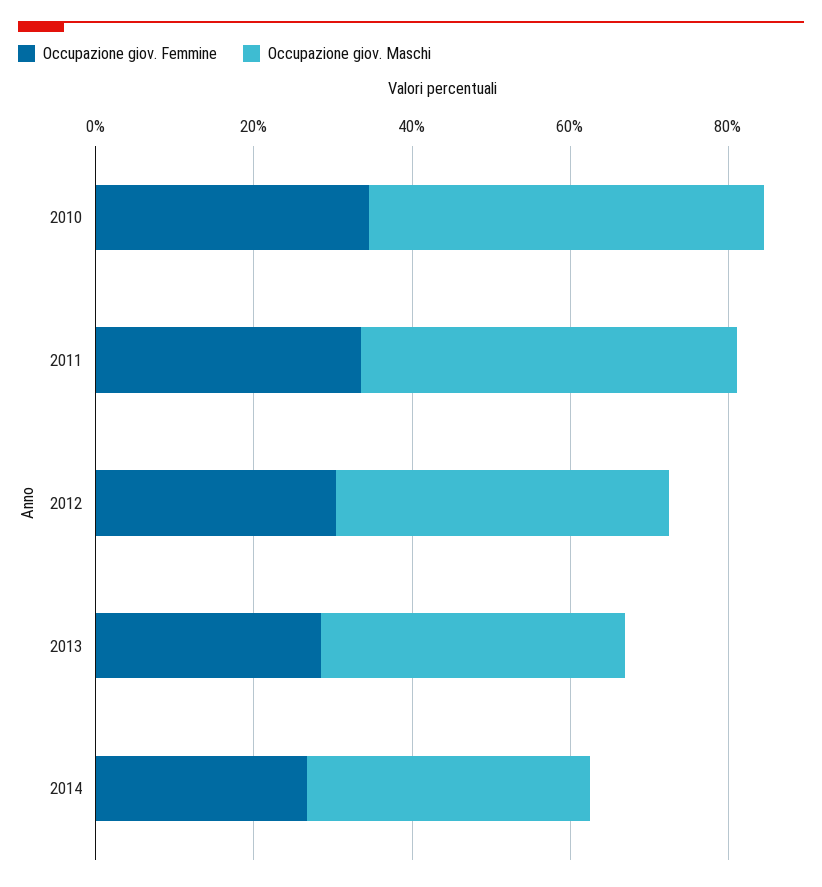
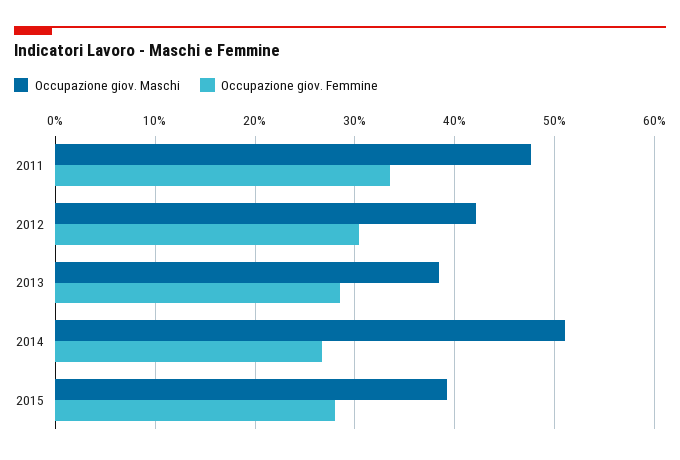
Occupazione giov. Femmine, 2010: 35 -> none
Occupazione giov. Maschi, 2010: 50 -> none
Occupazione giov. Maschi, 2014: 35 -> 51
Occupazione giov. Maschi, 2015: none -> 39
Occupazione giov. Femmine, 2015: none -> 28

